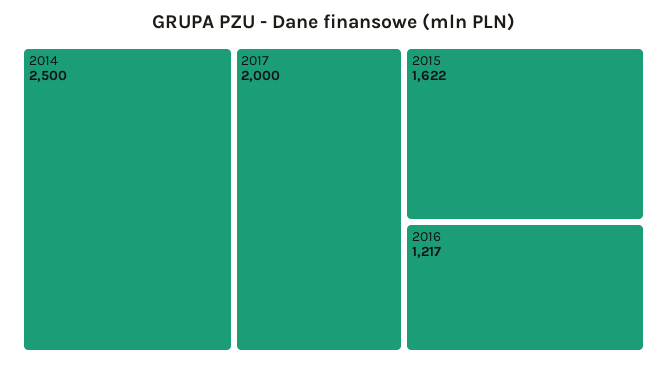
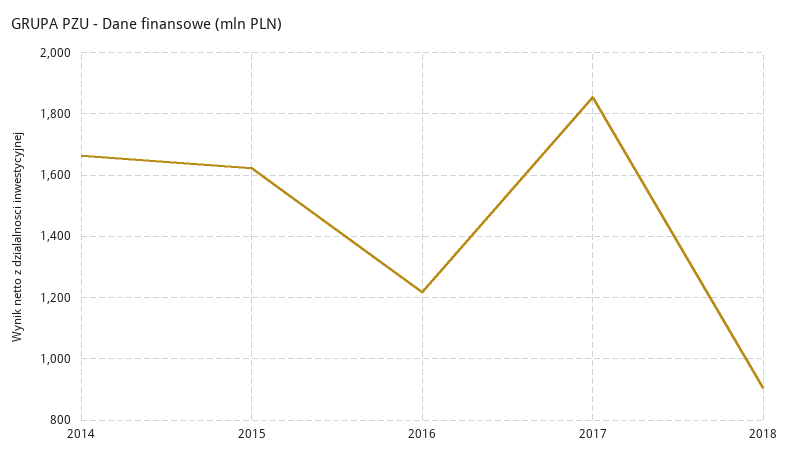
2014: 2500 -> 1660
2017: 2000 -> 1860
2018: none -> 900

